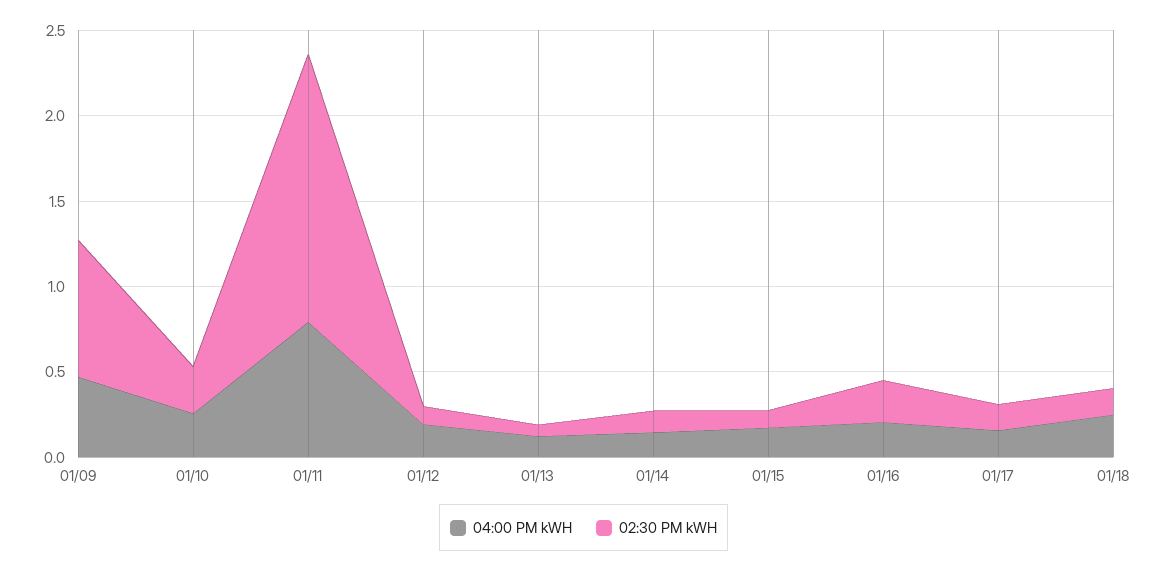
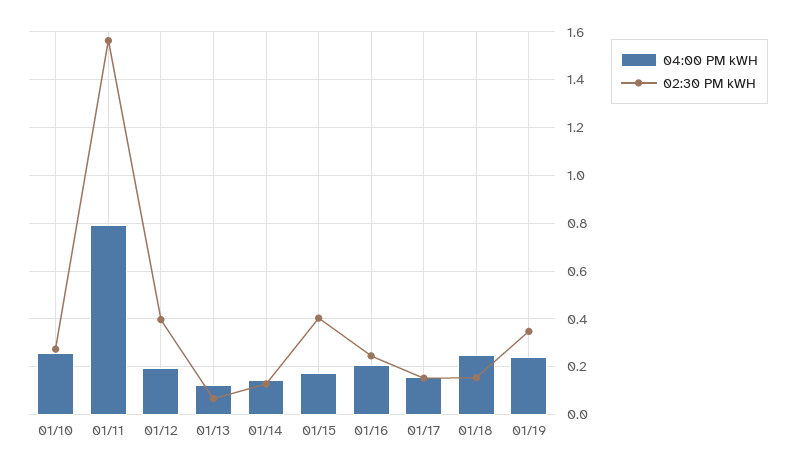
04:00 PM kWH, 01/09: 0.5 -> none
02:30 PM kWH, 01/09: 0.8 -> none
02:30 PM kWH, 01/12: 0.1 -> 0.4
02:30 PM kWH, 01/15: 0.1 -> 0.4
04:00 PM kWH, 01/19: none -> 0.25
02:30 PM kWH, 01/19: none -> 0.35

